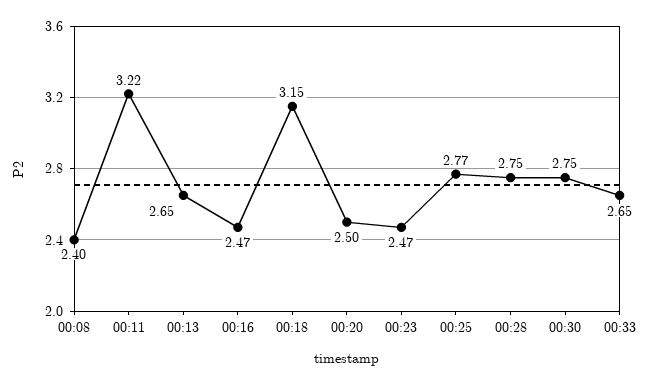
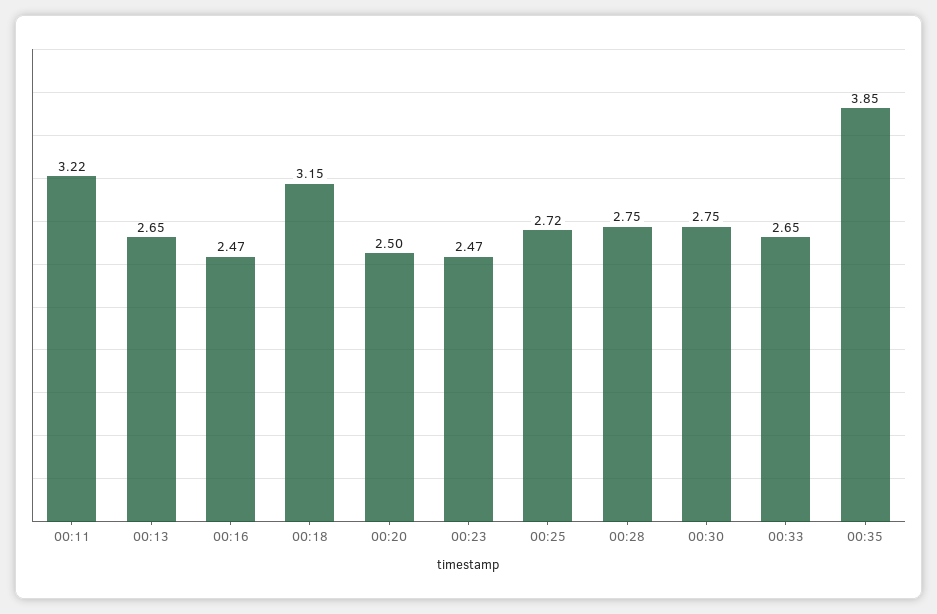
00:08: 2.4 -> none
00:25: 2.77 -> 2.72
00:35: none -> 3.85

